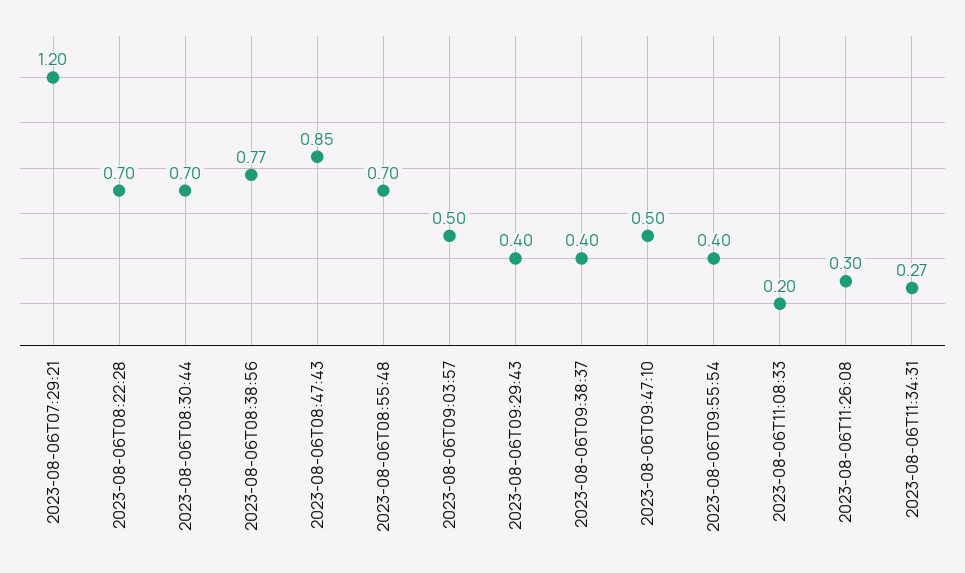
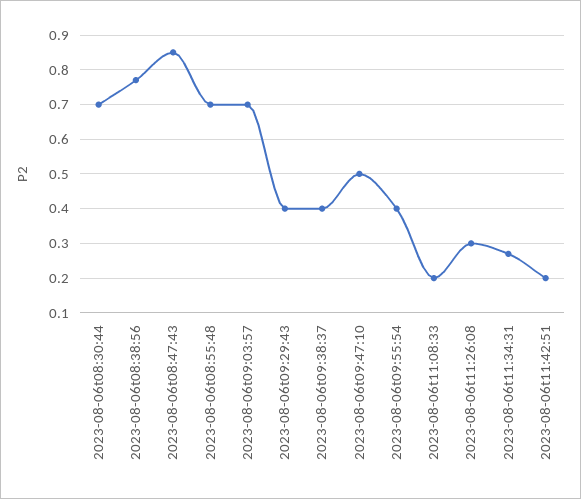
2023-08-06T07:29:21: 1.2 -> none
2023-08-06T08:22:28: 0.7 -> none
2023-08-06T09:03:57: 0.5 -> 0.7
2023-08-06t11:42:51: none -> 0.2

